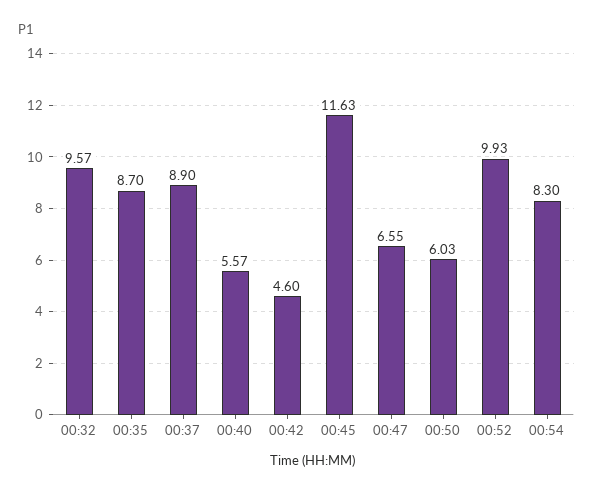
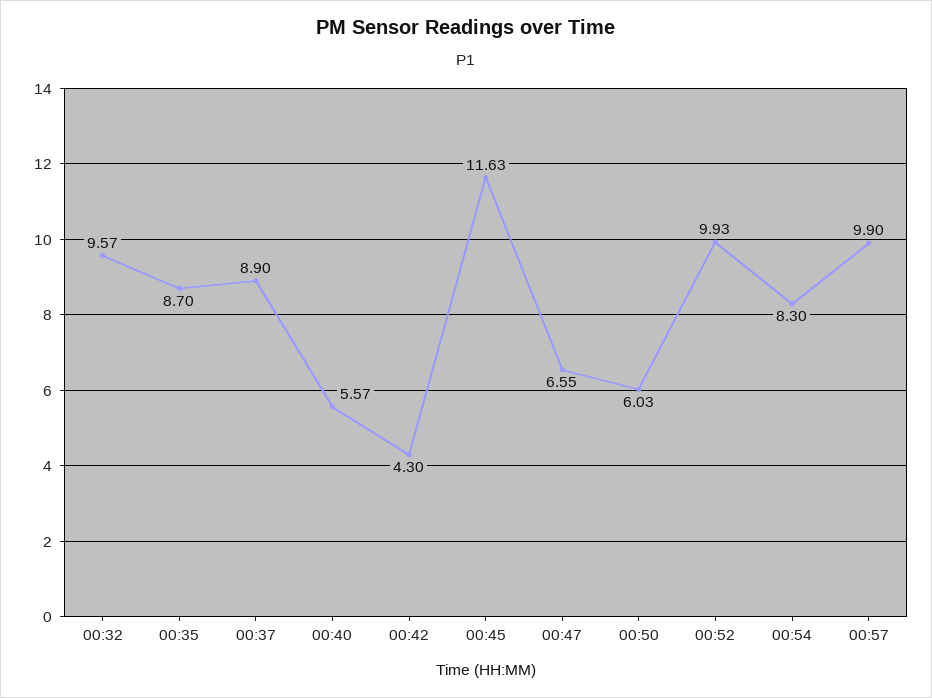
00:42: 4.6 -> 4.3
00:57: none -> 9.9

